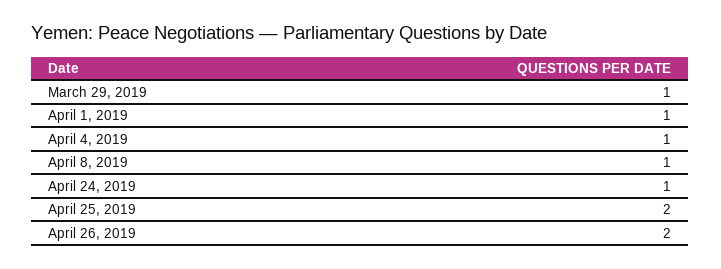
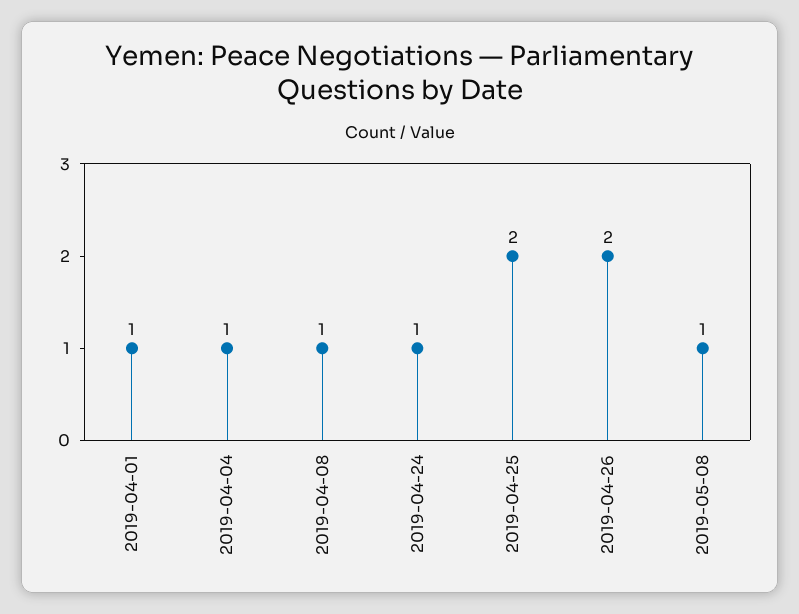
March 29, 2019: 1 -> none
2019-05-08: none -> 1

